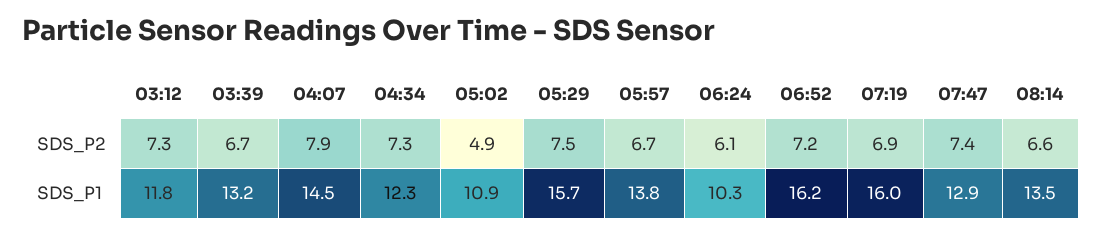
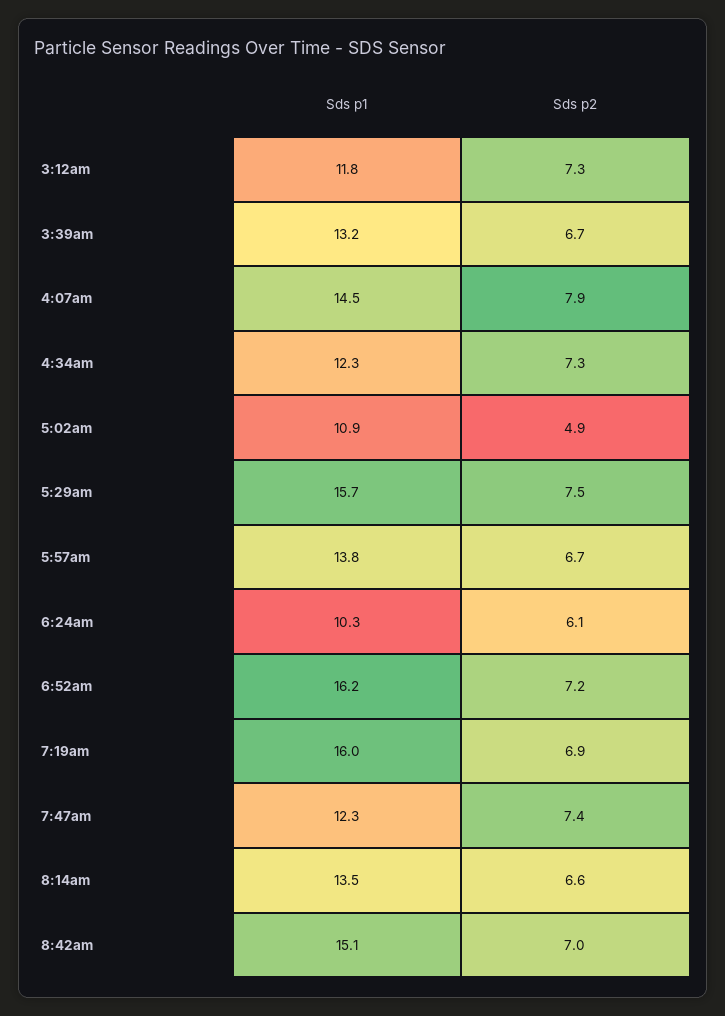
07:47, SDS_P1: 12.9 -> 12.3
8:42am, SDS_P1: none -> 15.1
8:42am, SDS_P2: none -> 7

